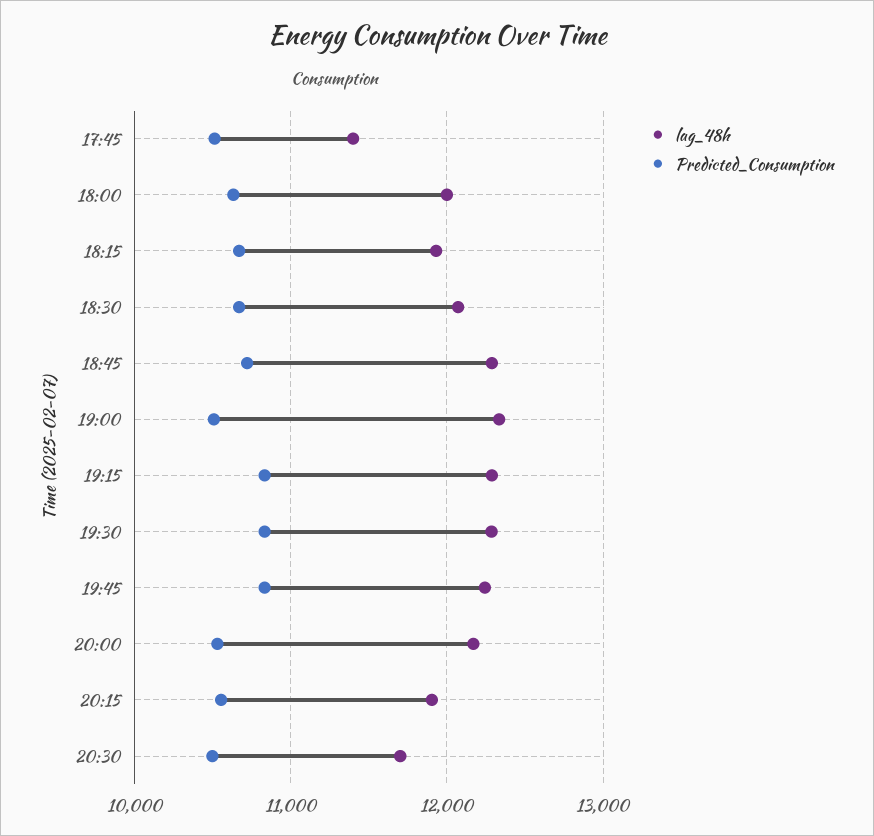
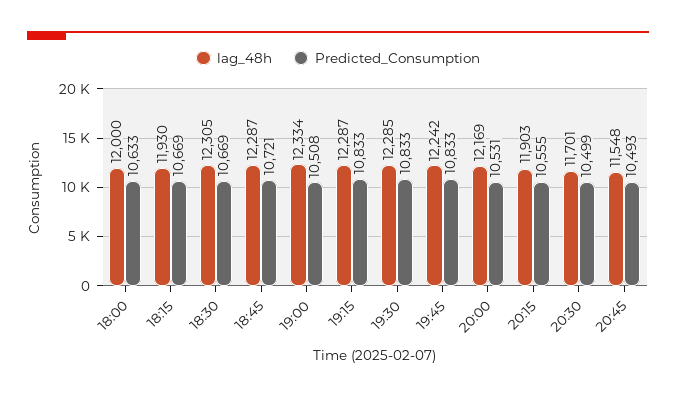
lag_48h, 17:45: 11400 -> none
Predicted_Consumption, 17:45: 10500 -> none
lag_48h, 18:30: 12100 -> 12305
lag_48h, 20:45: none -> 11548
Predicted_Consumption, 20:45: none -> 10493

